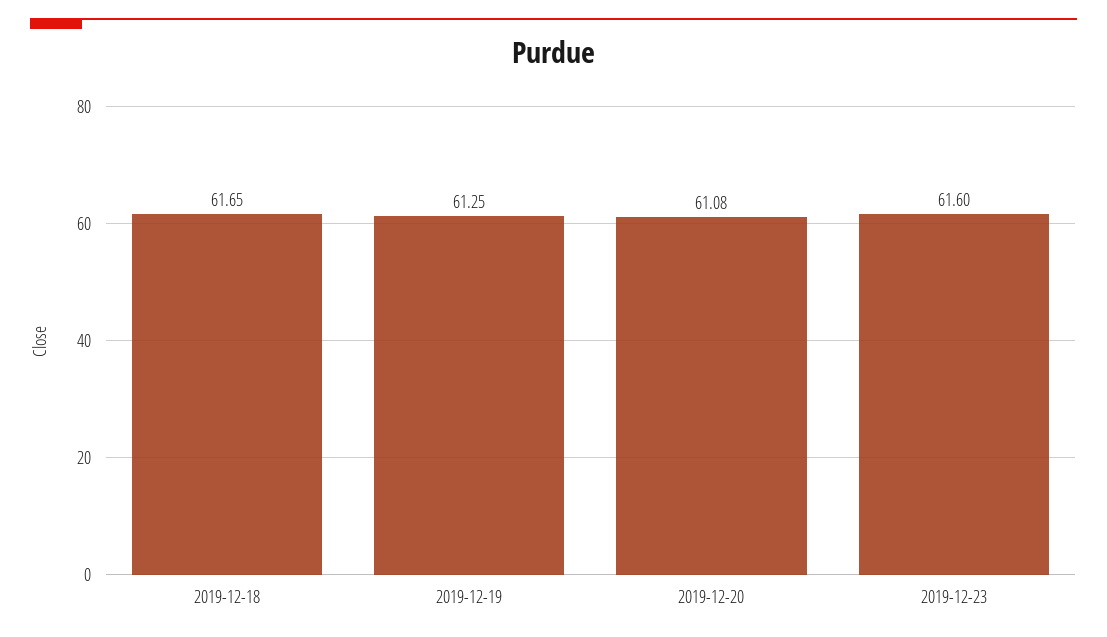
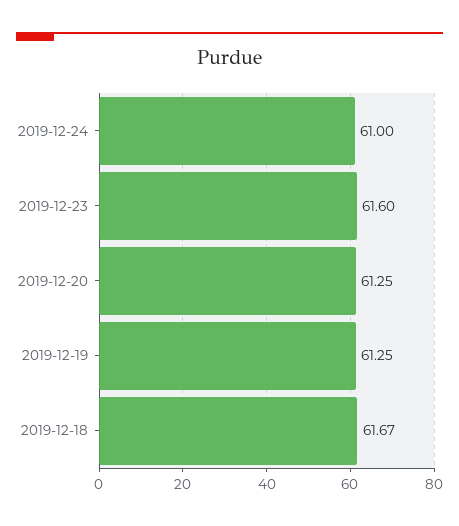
2019-12-18: 61.65 -> 61.67
2019-12-20: 61.08 -> 61.25
2019-12-24: none -> 61

